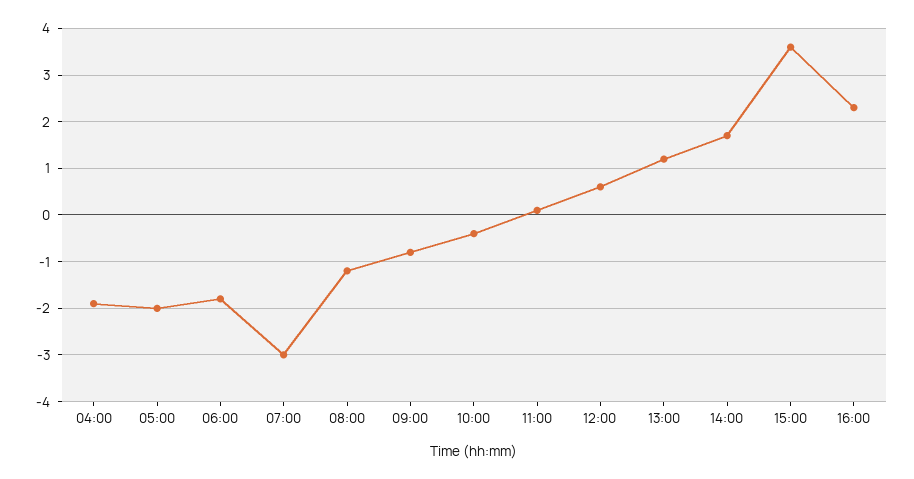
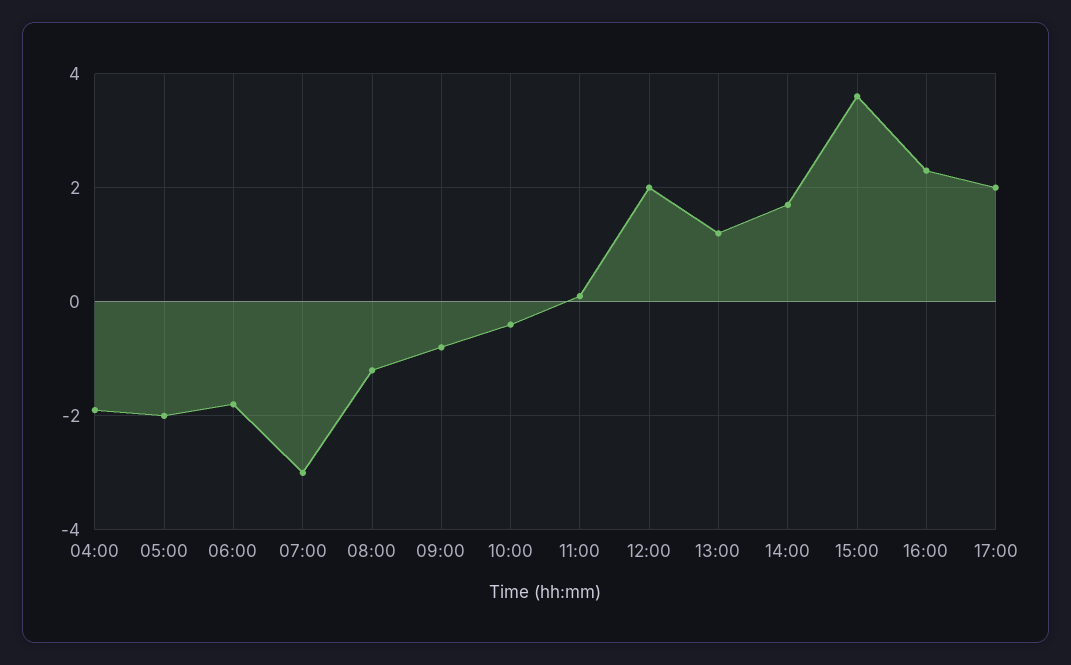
12:00: 0.5 -> 2
17:00: none -> 2

